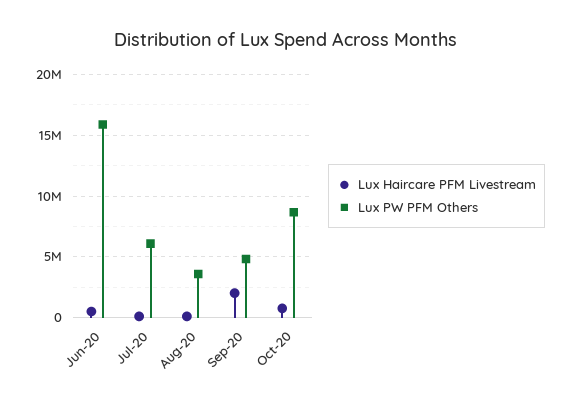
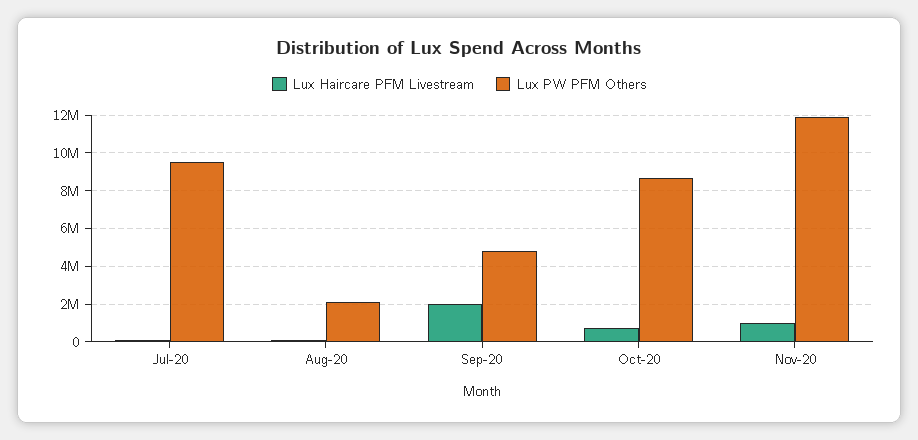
Lux Haircare PFM Livestream, Jun-20: 500000 -> none
Lux PW PFM Others, Jun-20: 16000000 -> none
Lux PW PFM Others, Jul-20: 6000000 -> 9500000
Lux PW PFM Others, Aug-20: 3500000 -> 2000000
Lux Haircare PFM Livestream, Nov-20: none -> 1000000
Lux PW PFM Others, Nov-20: none -> 12000000

